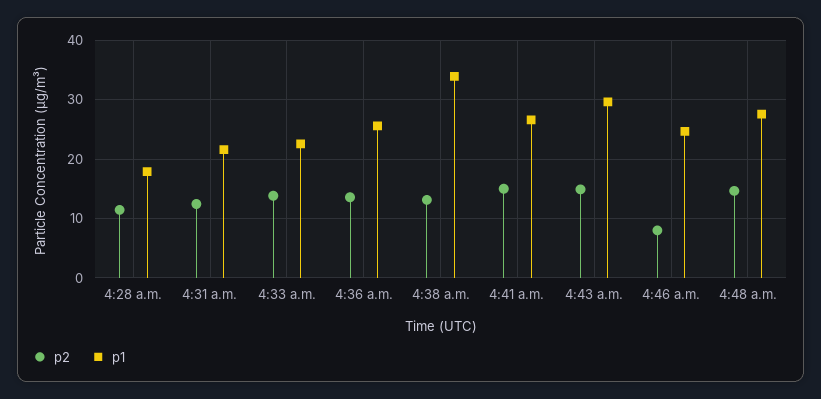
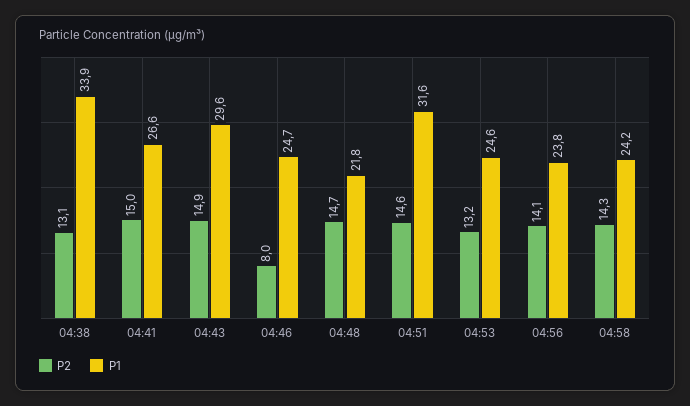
p2, 4:28 a.m.: 12 -> none
p1, 4:28 a.m.: 18 -> none
p2, 4:31 a.m.: 12 -> none
p1, 4:31 a.m.: 22 -> none
p2, 4:33 a.m.: 14 -> none
p1, 4:33 a.m.: 22 -> none
p2, 4:36 a.m.: 14 -> none
p1, 4:36 a.m.: 26 -> none
p1, 4:48 a.m.: 28 -> 21.8
p2, 04:51: none -> 14.6
p1, 04:51: none -> 31.6
p2, 04:53: none -> 13.2
p1, 04:53: none -> 24.6
p2, 04:56: none -> 14.1
p1, 04:56: none -> 23.8
p2, 04:58: none -> 14.3
p1, 04:58: none -> 24.2

